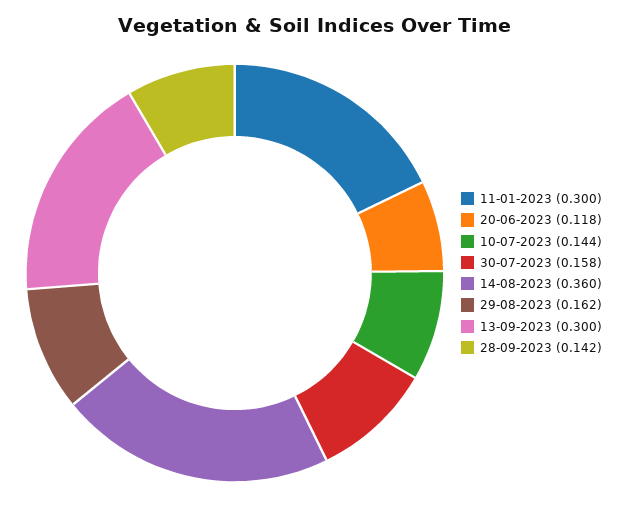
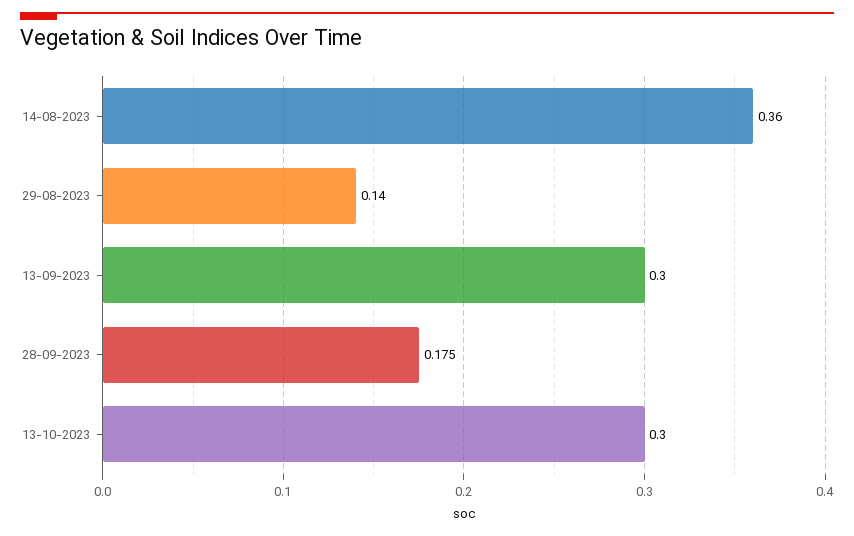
11-01-2023: 0.3 -> none
20-06-2023: 0.118 -> none
10-07-2023: 0.144 -> none
30-07-2023: 0.158 -> none
29-08-2023: 0.162 -> 0.14
28-09-2023: 0.142 -> 0.175
13-10-2023: none -> 0.3

